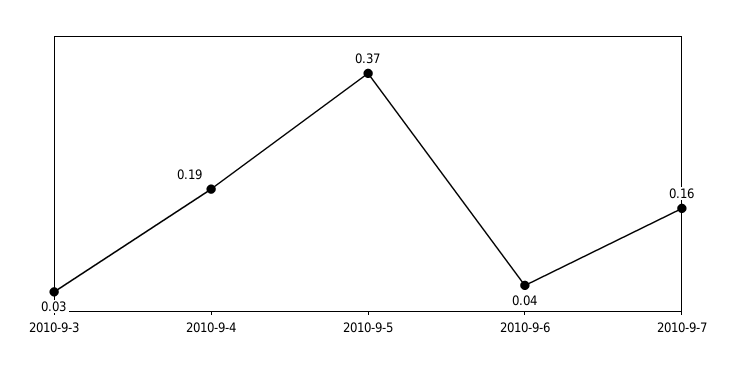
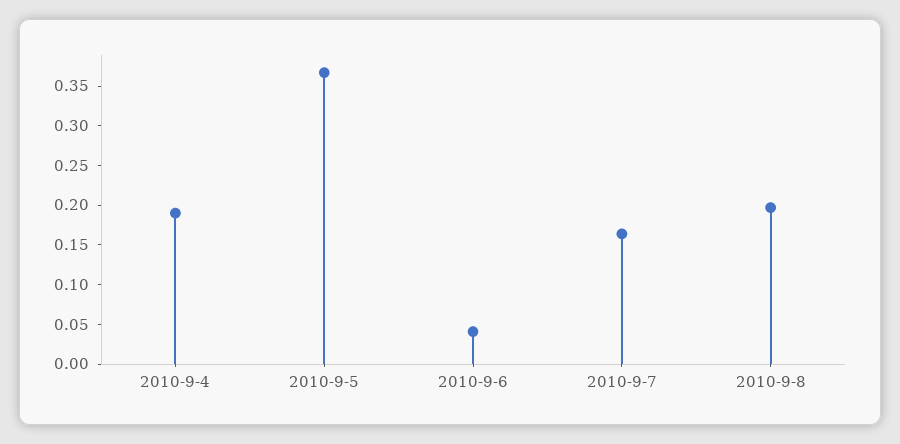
2010-9-3: 0.03 -> none
2010-9-8: none -> 0.2

